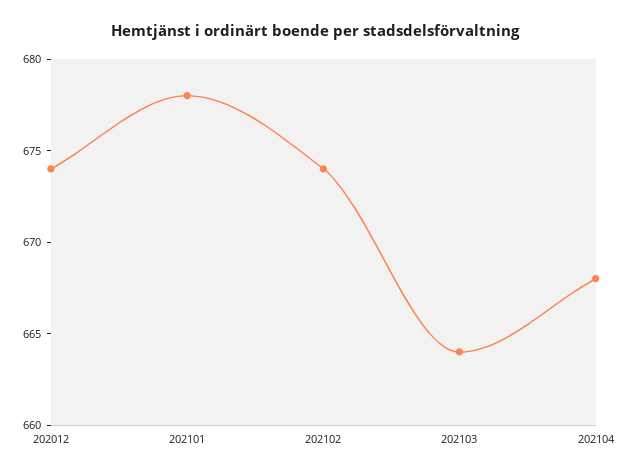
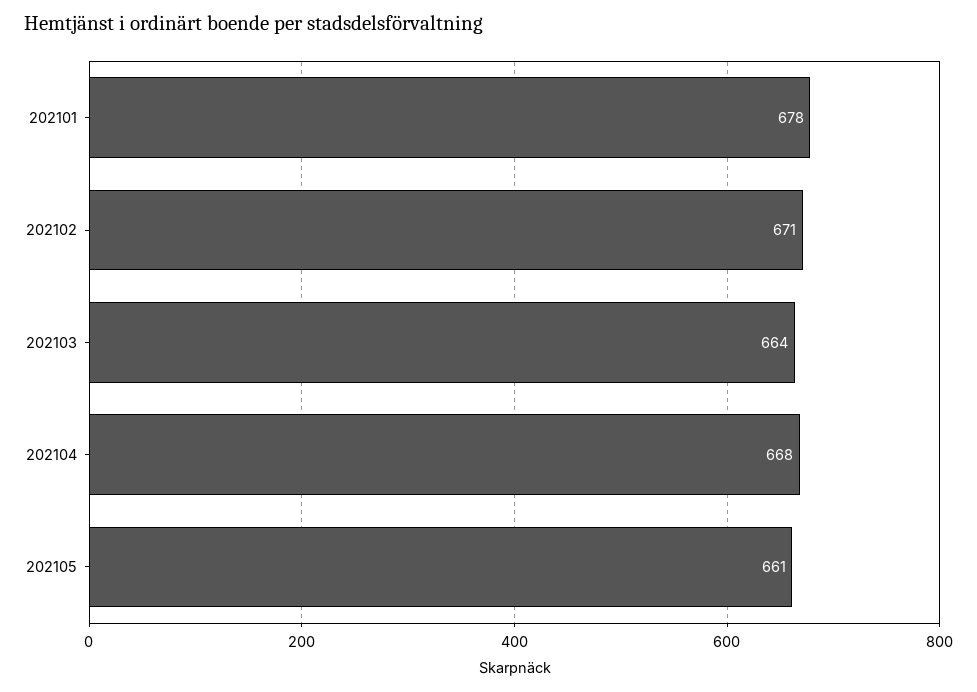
202012: 674 -> none
202102: 674 -> 671
202105: none -> 661

